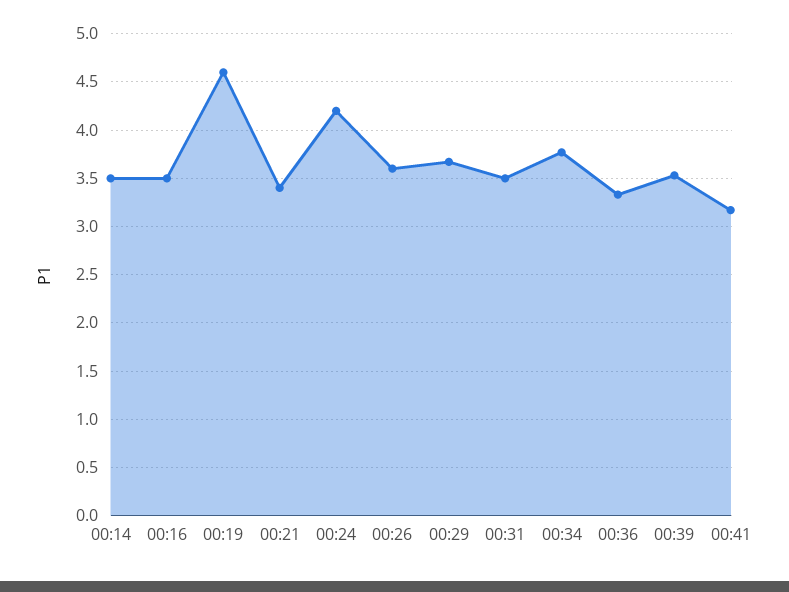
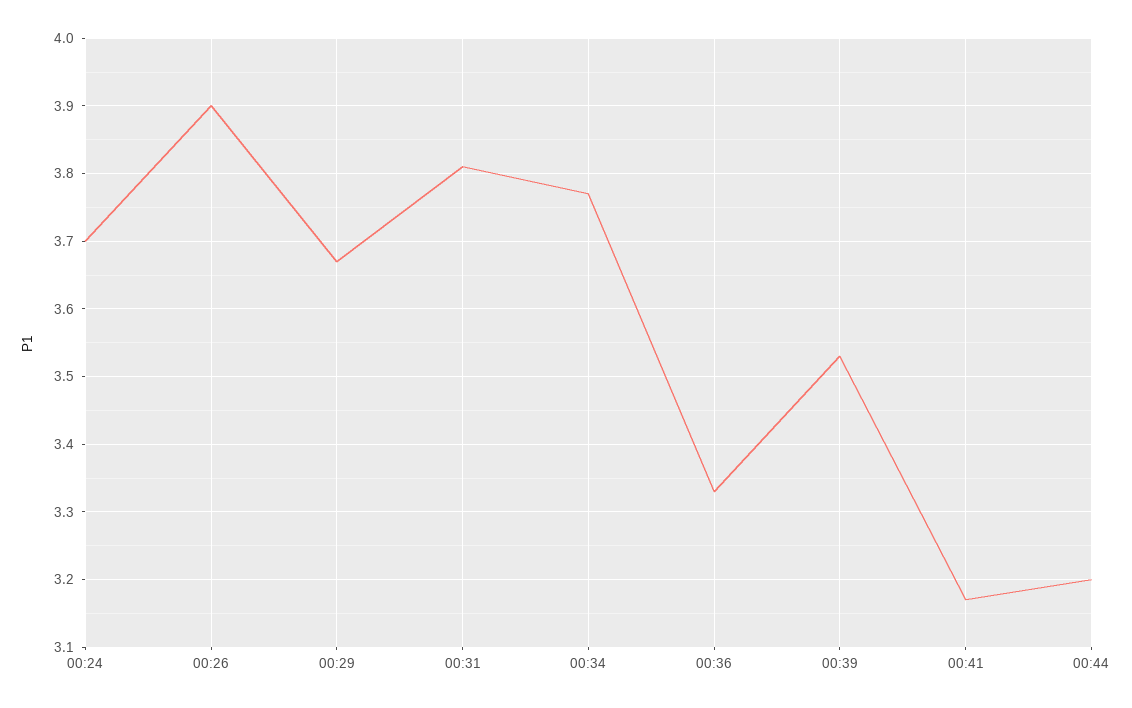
00:14: 3.5 -> none
00:16: 3.5 -> none
00:19: 4.6 -> none
00:21: 3.4 -> none
00:24: 4.2 -> 3.7
00:26: 3.6 -> 3.9
00:31: 3.5 -> 3.81
00:44: none -> 3.2

